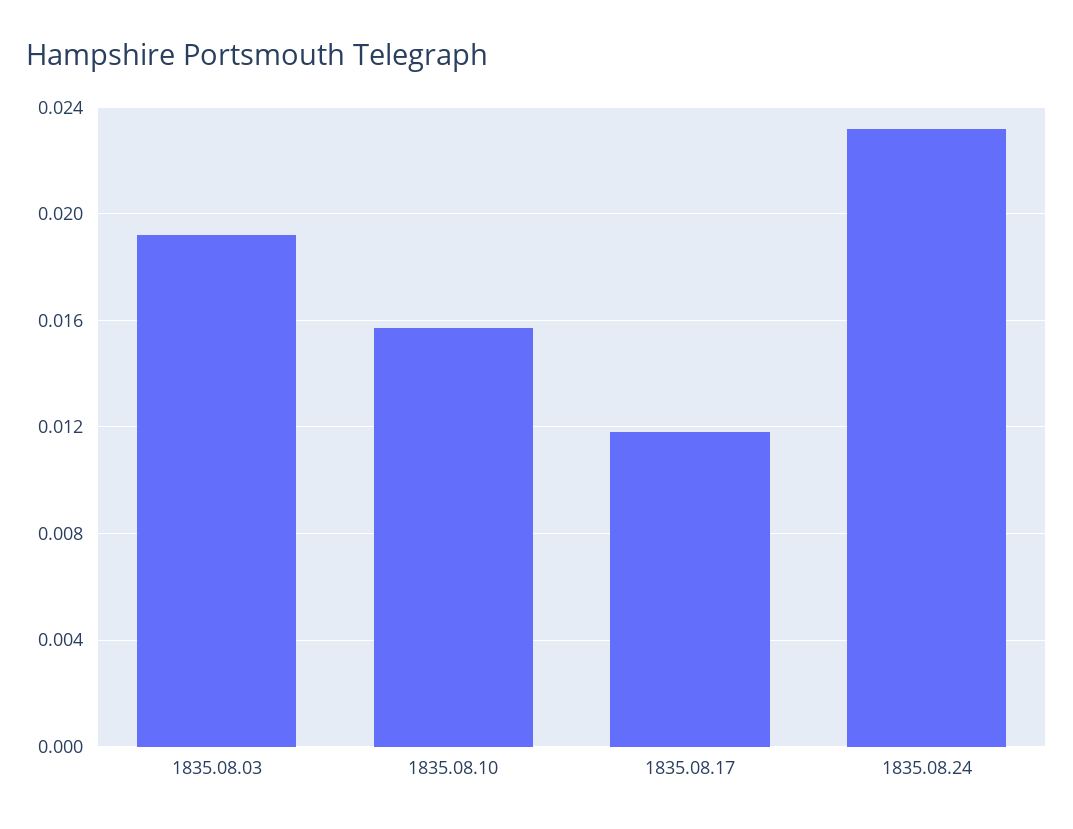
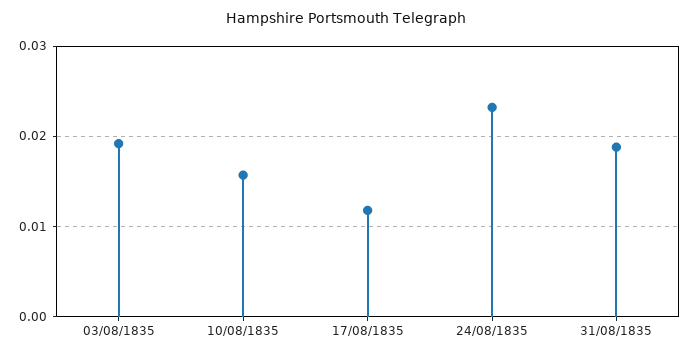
31/08/1835: none -> 0.019

